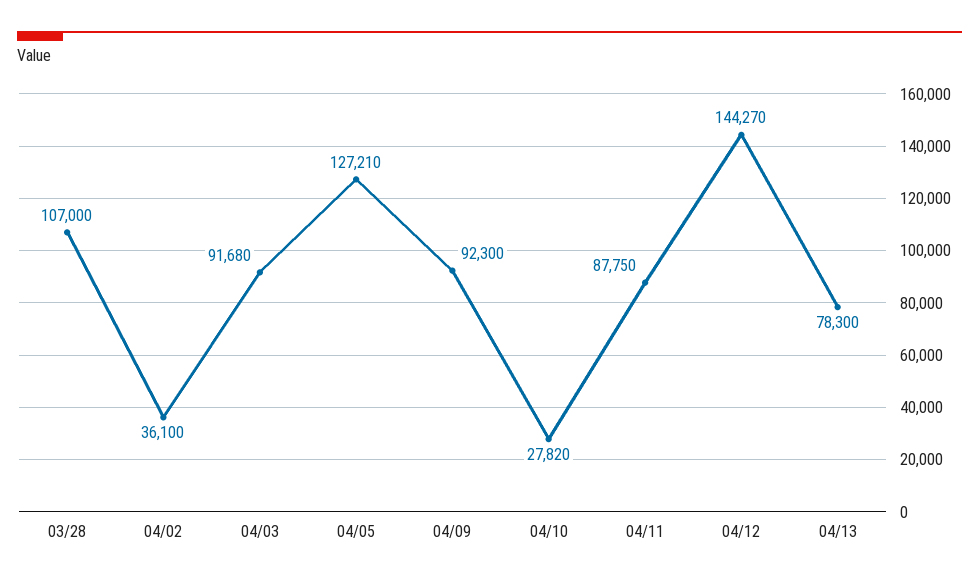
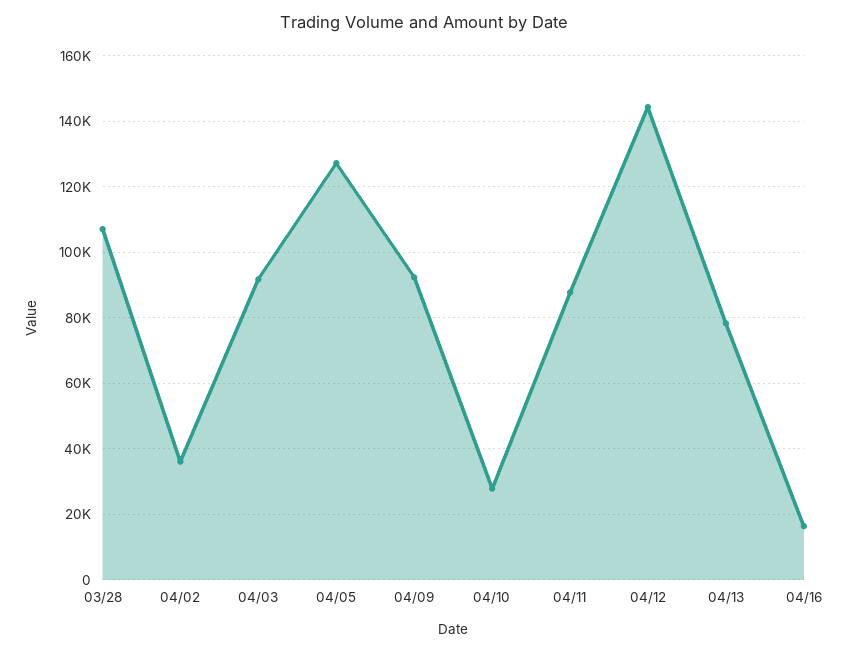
04/16: none -> 16000

